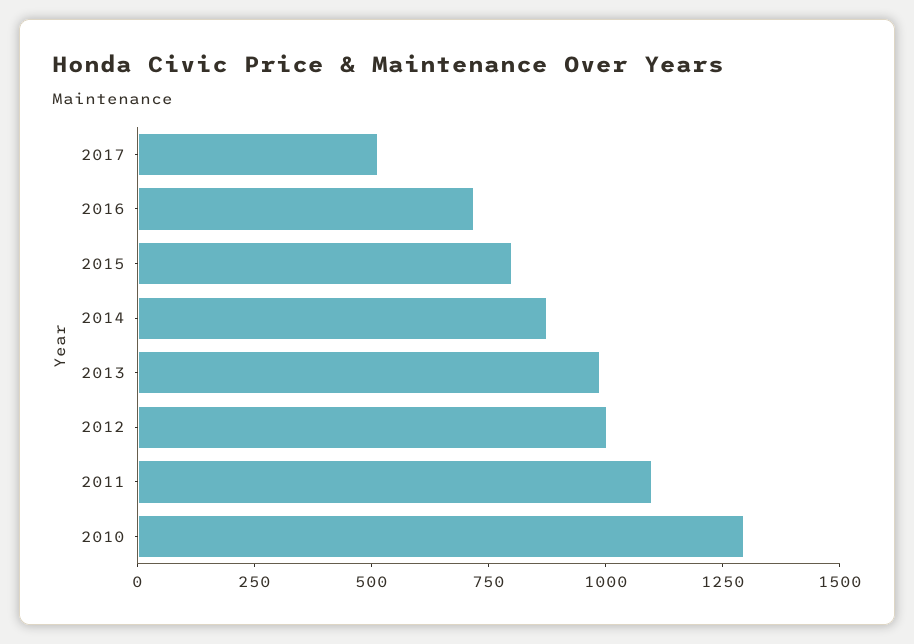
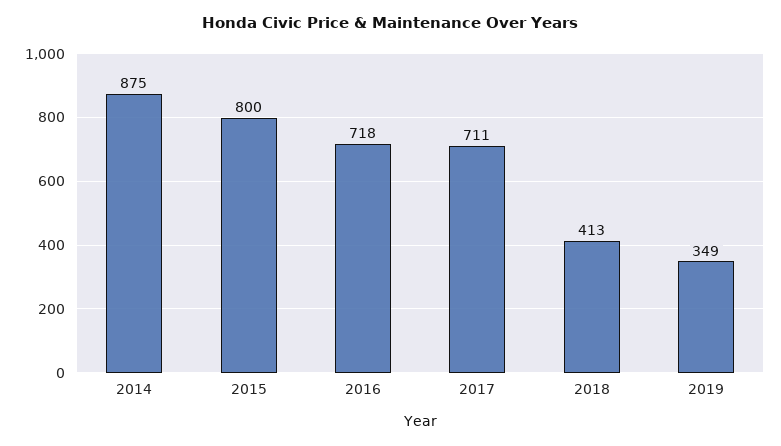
2017: 500 -> 711
2013: 1000 -> none
2012: 1000 -> none
2011: 1100 -> none
2010: 1300 -> none
2018: none -> 413
2019: none -> 349

